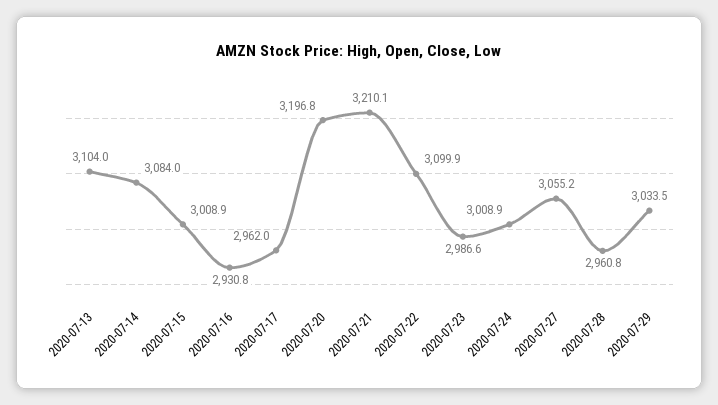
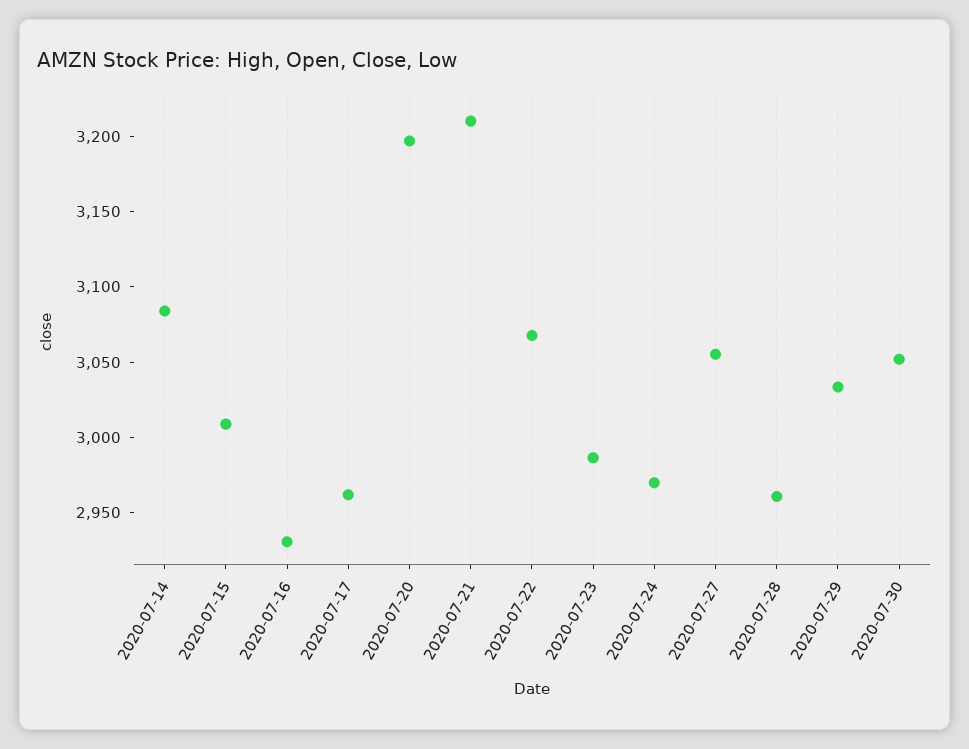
2020-07-13: 3104 -> none
2020-07-22: 3099.9 -> 3070
2020-07-24: 3008.9 -> 2970
2020-07-30: none -> 3050

